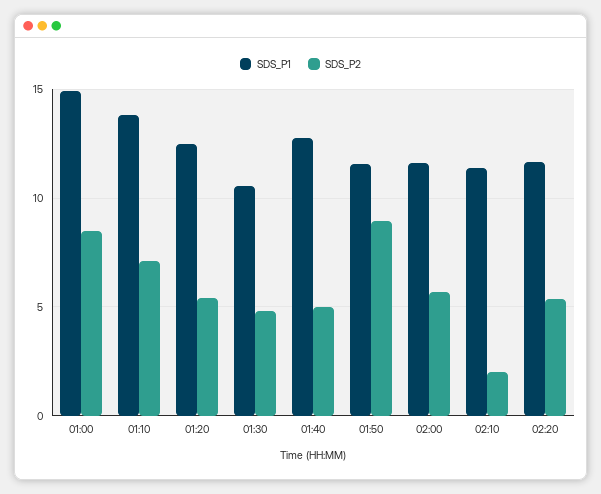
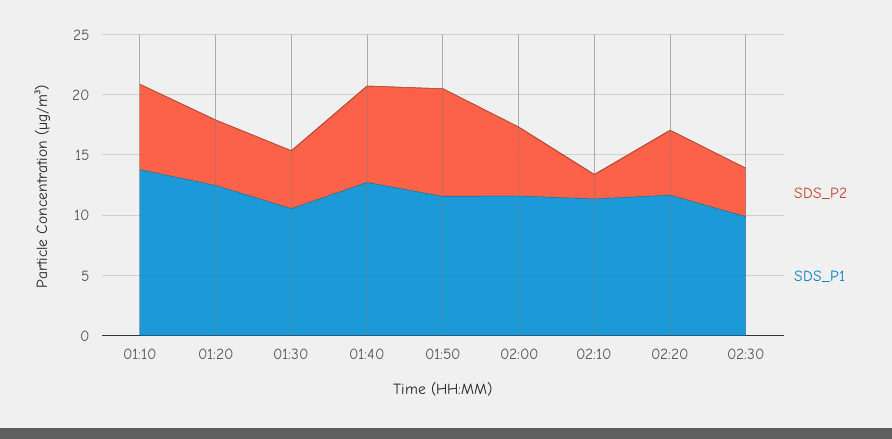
SDS_P1, 01:00: 15 -> none
SDS_P2, 01:00: 8.5 -> none
SDS_P2, 01:40: 5 -> 8
SDS_P2, 02:30: none -> 4
SDS_P1, 02:30: none -> 10

